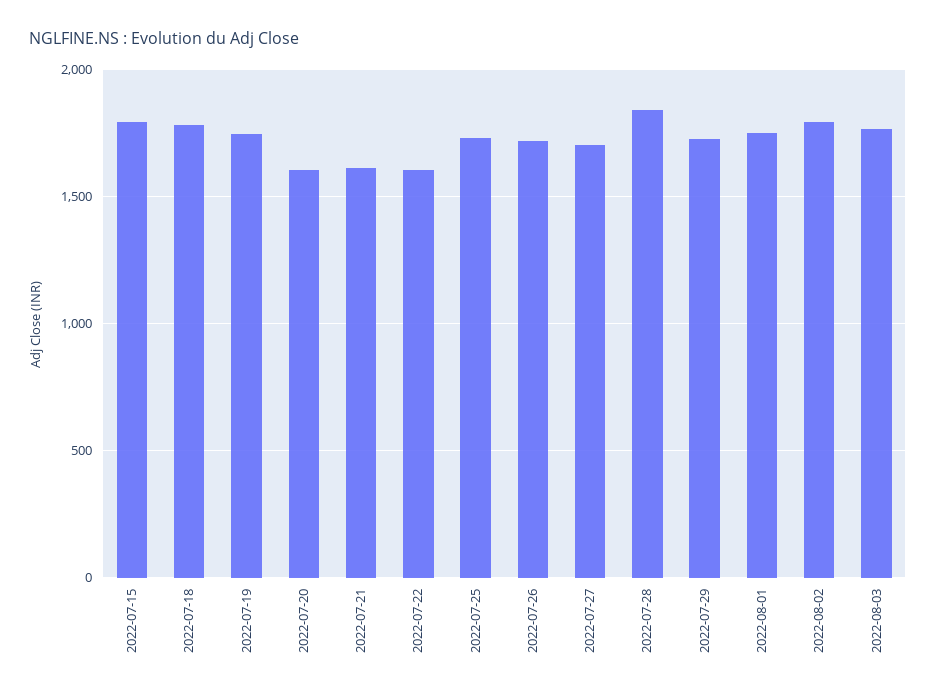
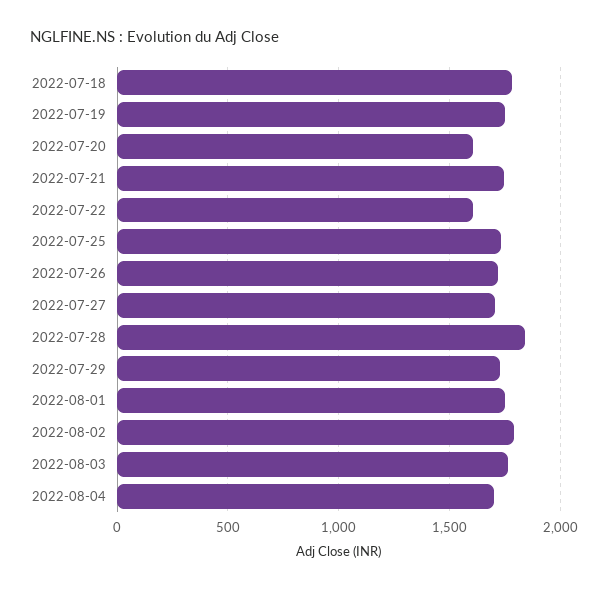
2022-07-15: 1800 -> none
2022-07-21: 1600 -> 1750
2022-08-04: none -> 1700

